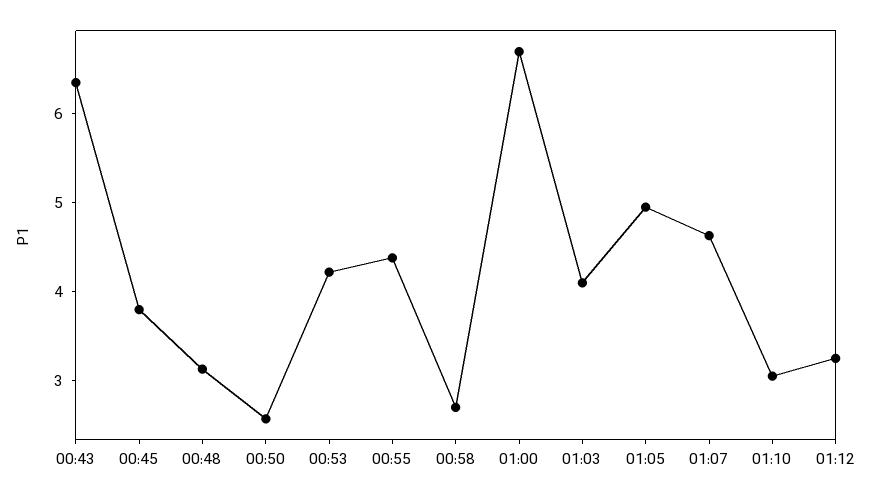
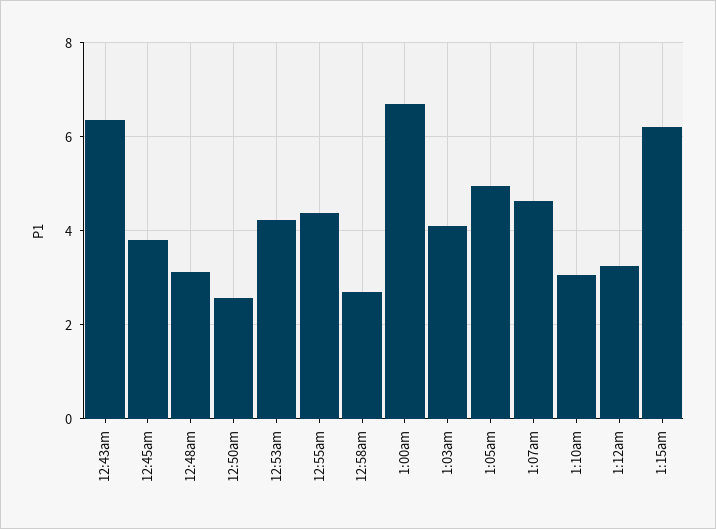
1:15am: none -> 6.2

